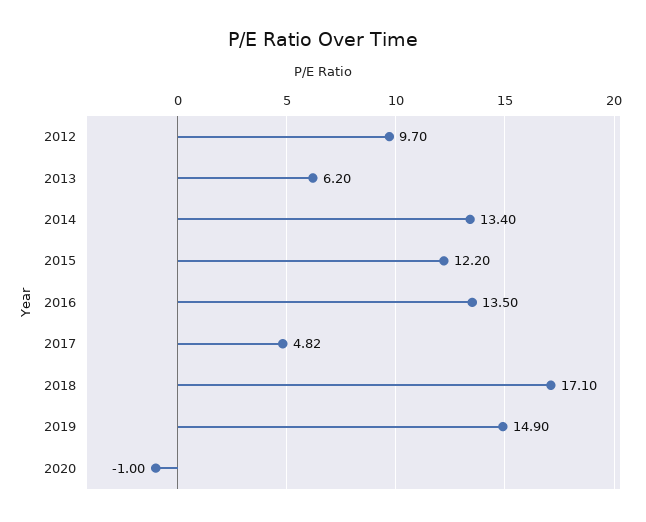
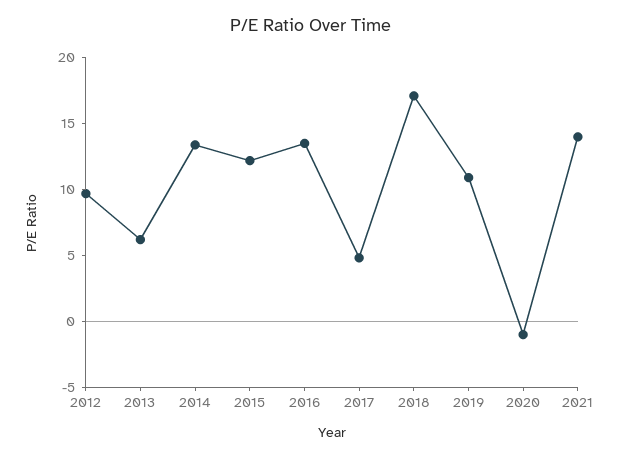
2019: 14.9 -> 11
2021: none -> 14

